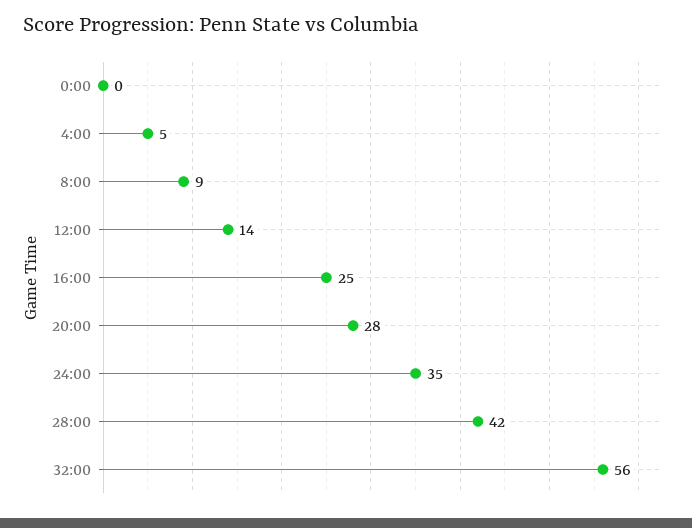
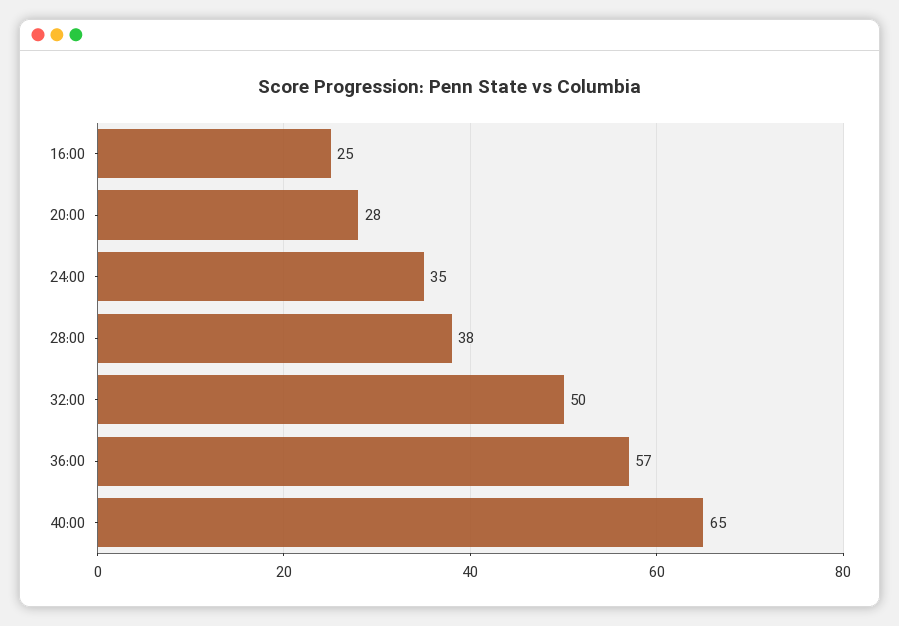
0:00: 0 -> none
4:00: 5 -> none
8:00: 9 -> none
12:00: 14 -> none
28:00: 42 -> 38
32:00: 56 -> 50
36:00: none -> 57
40:00: none -> 65

